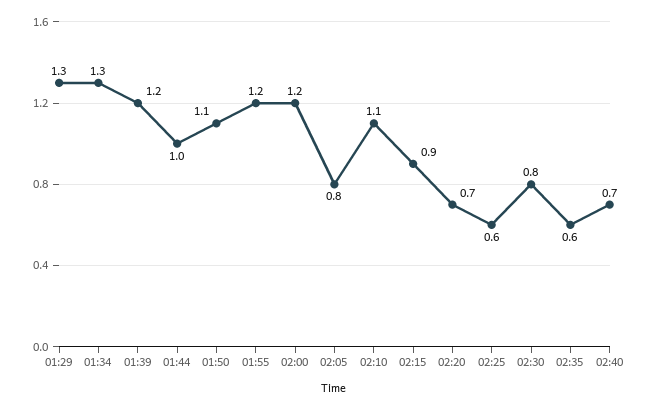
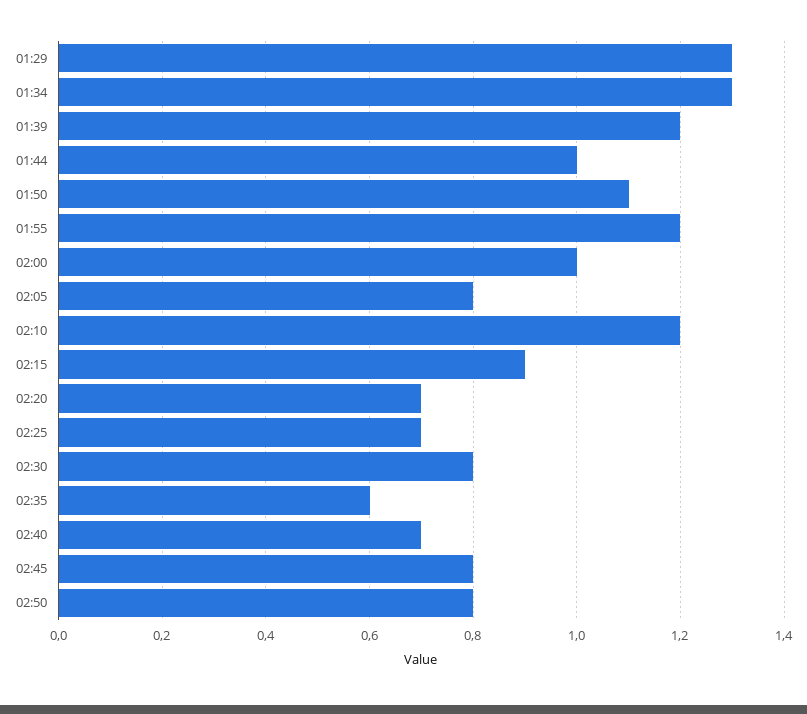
02:00: 1.2 -> 1
02:10: 1.1 -> 1.2
02:25: 0.6 -> 0.7
02:45: none -> 0.8
02:50: none -> 0.8

